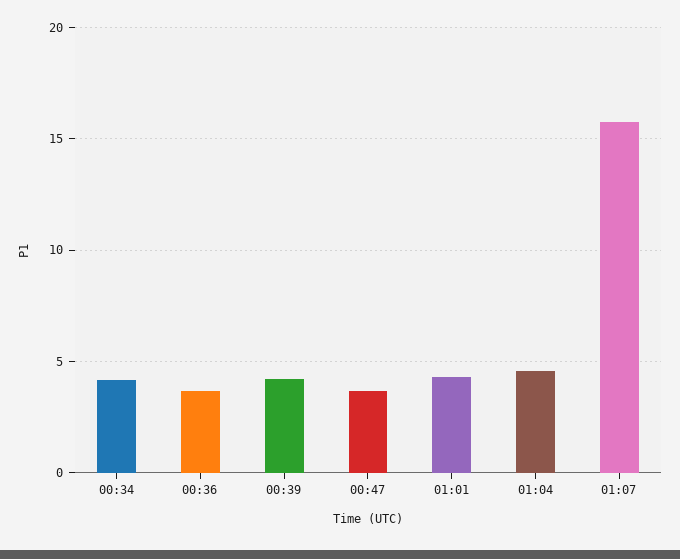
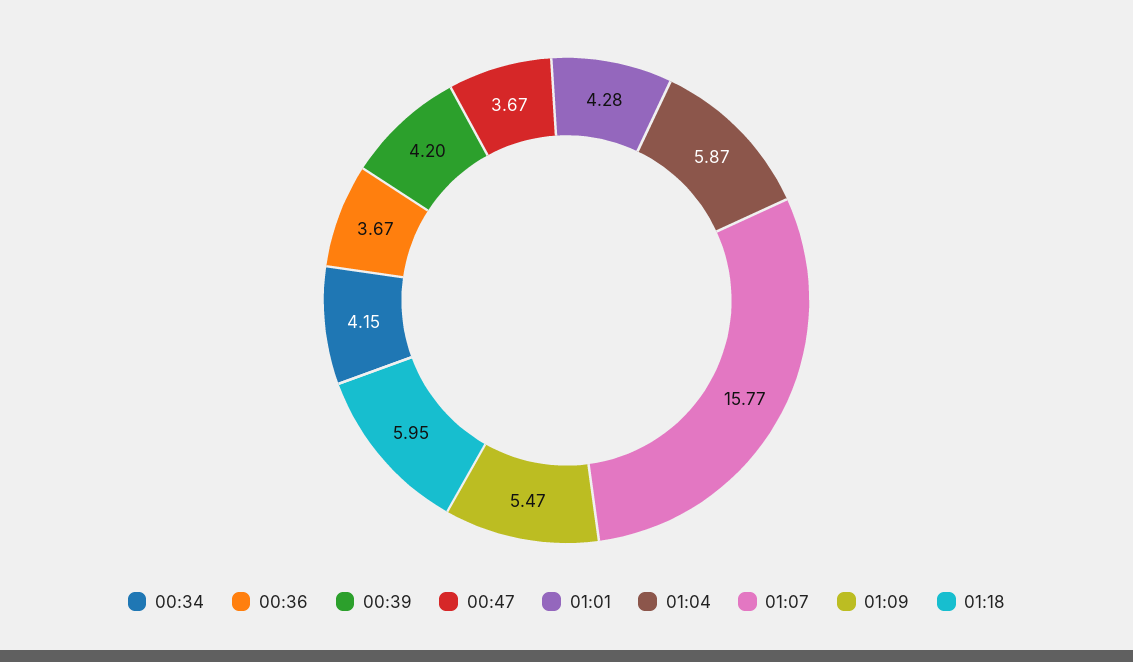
01:04: 4.5 -> 5.87
01:09: none -> 5.47
01:18: none -> 5.95

